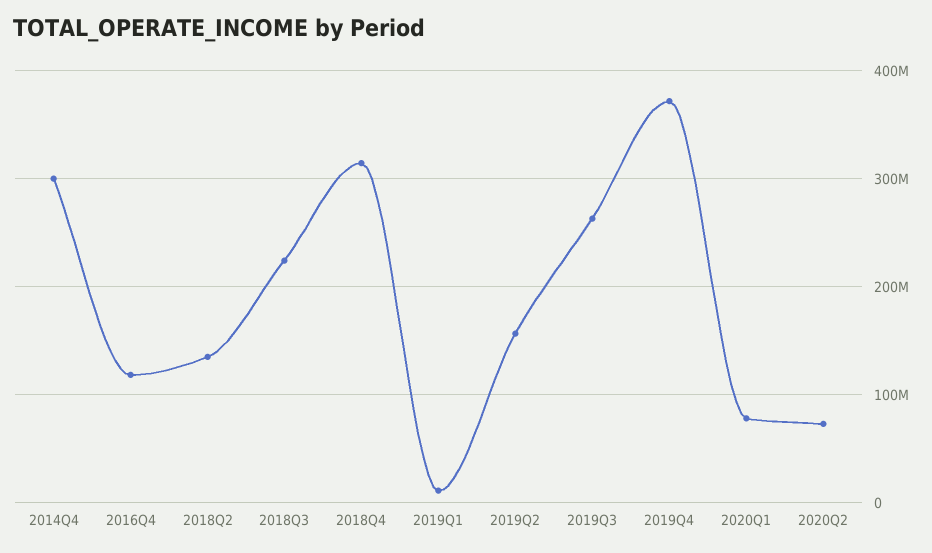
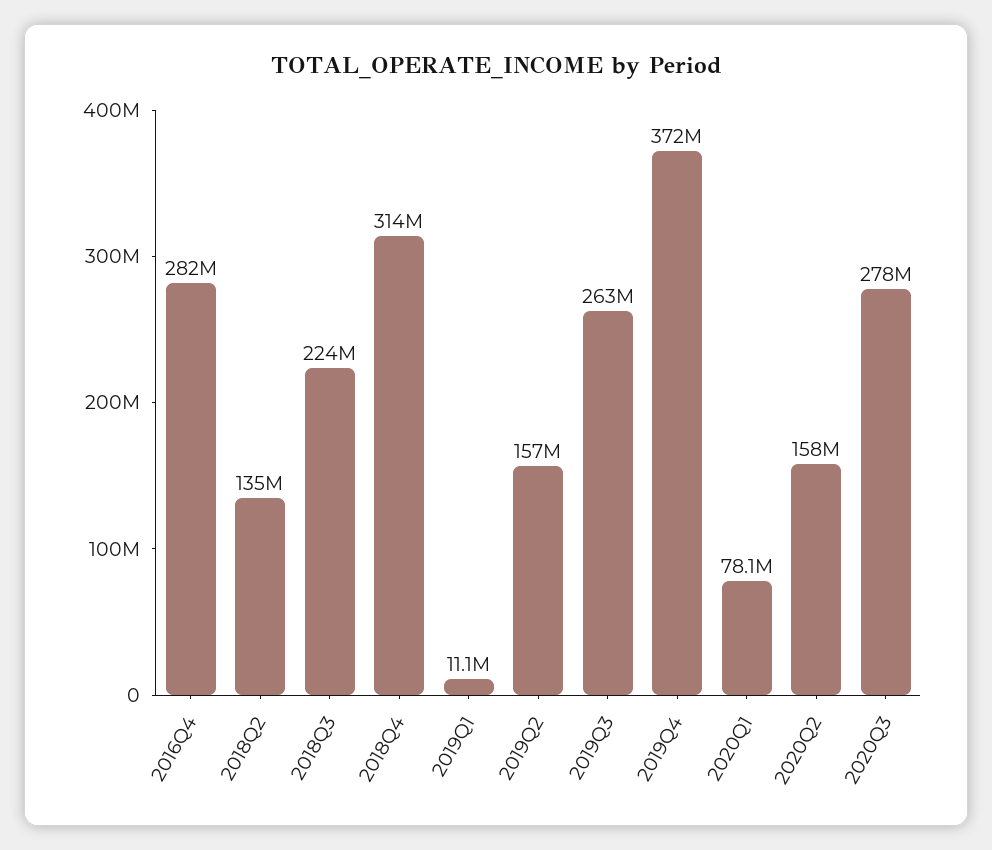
2014Q4: 300000000 -> none
2016Q4: 120000000 -> 282000000
2020Q2: 70000000 -> 158000000
2020Q3: none -> 278000000

